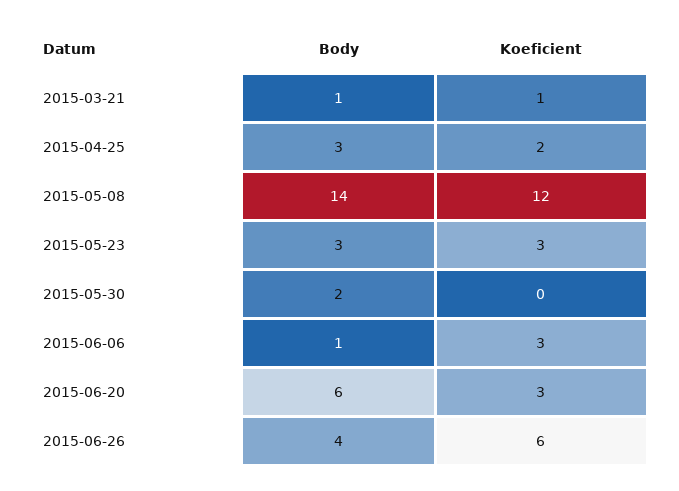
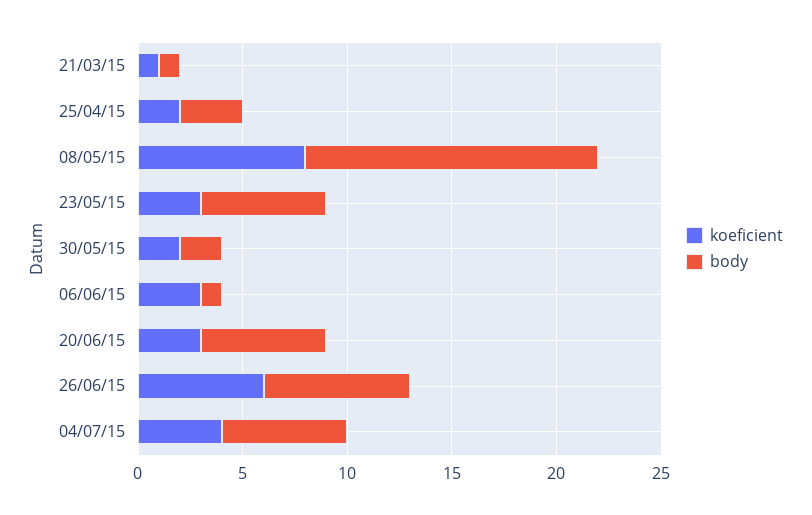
Koeficient, 2015-05-08: 12 -> 8
Body, 2015-05-23: 3 -> 6
Koeficient, 2015-05-30: 0 -> 2
Body, 2015-06-26: 4 -> 7
Koeficient, 04/07/15: none -> 4
Body, 04/07/15: none -> 6

